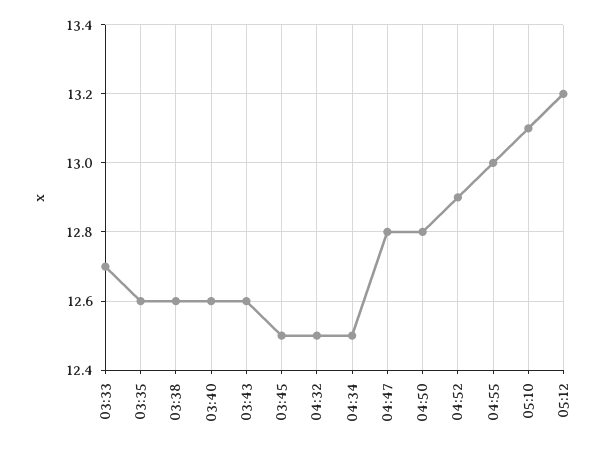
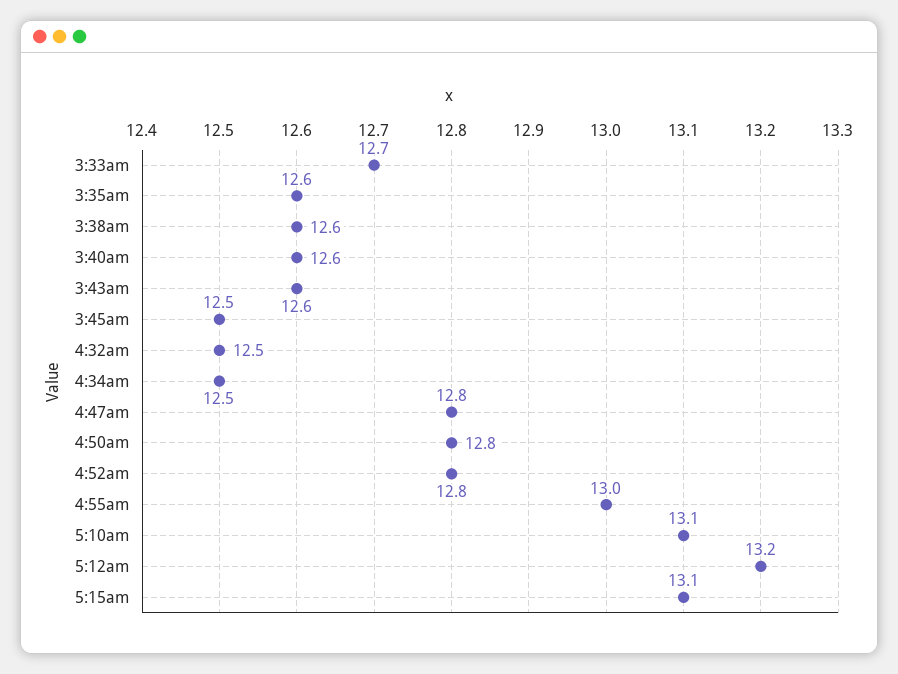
04:52: 12.9 -> 12.8
5:15am: none -> 13.1

